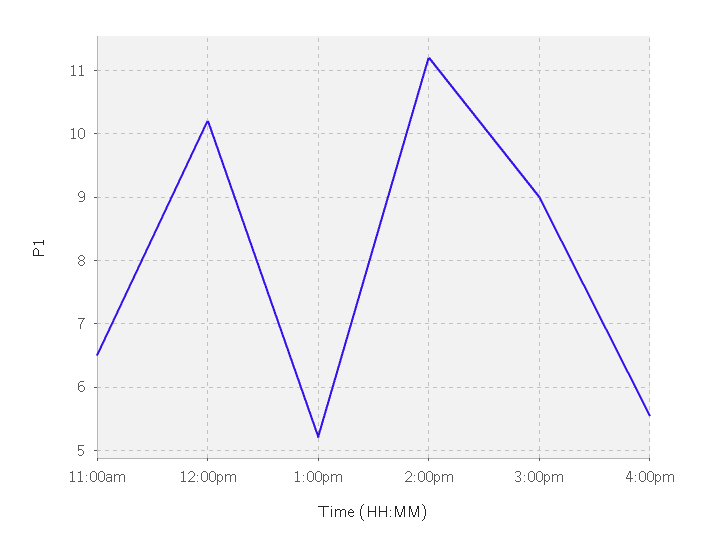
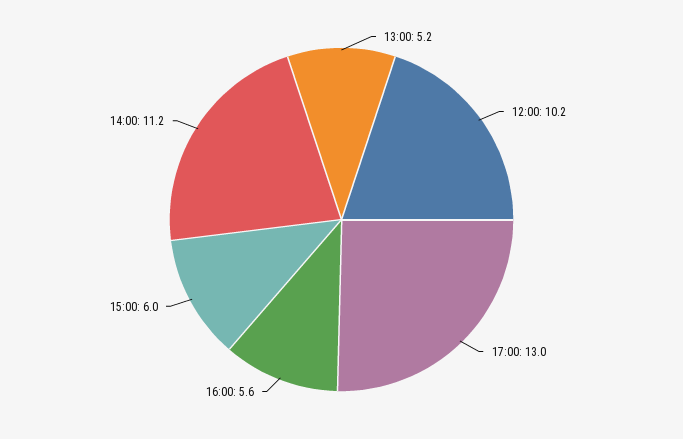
11:00am: 6.5 -> none
3:00pm: 9 -> 6
17:00: none -> 13

